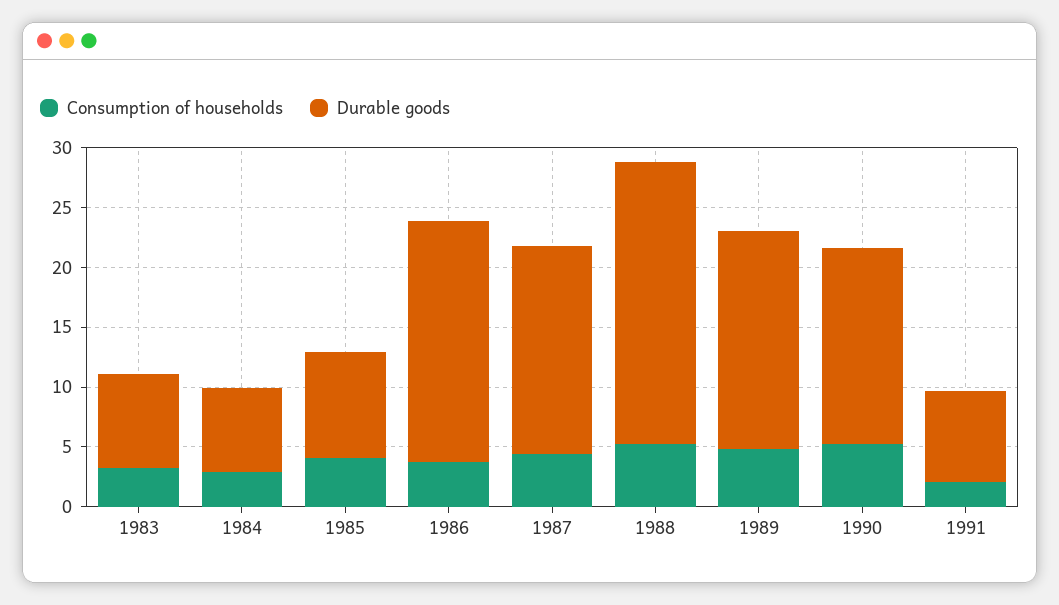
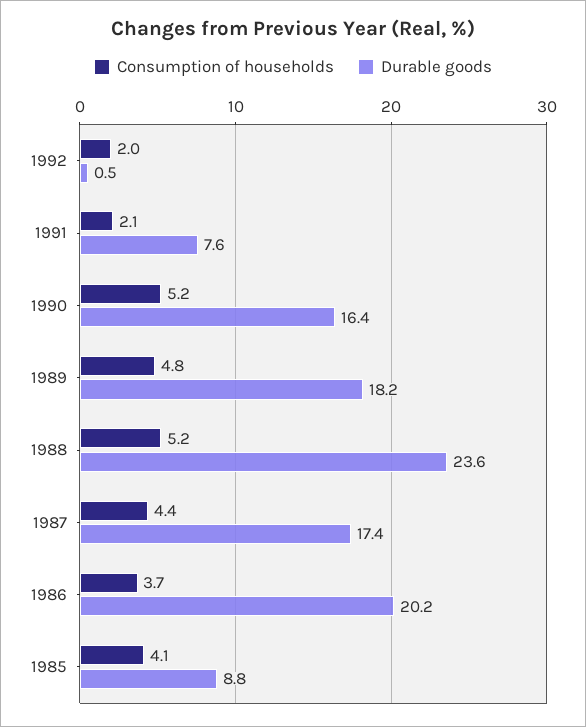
Consumption of households, 1983: 3 -> none
Durable goods, 1983: 8 -> none
Consumption of households, 1984: 3 -> none
Durable goods, 1984: 7 -> none
Consumption of households, 1992: none -> 2
Durable goods, 1992: none -> 0.5

